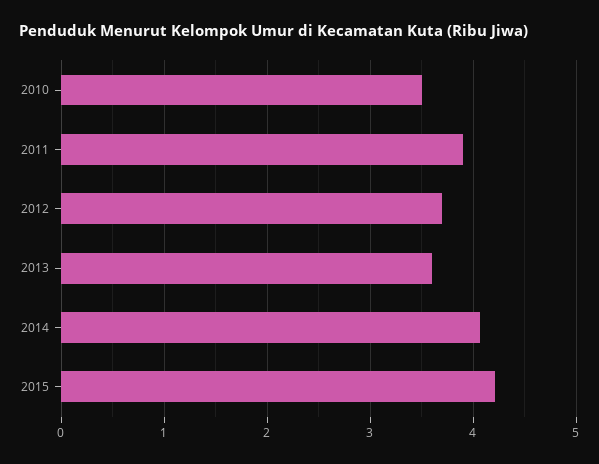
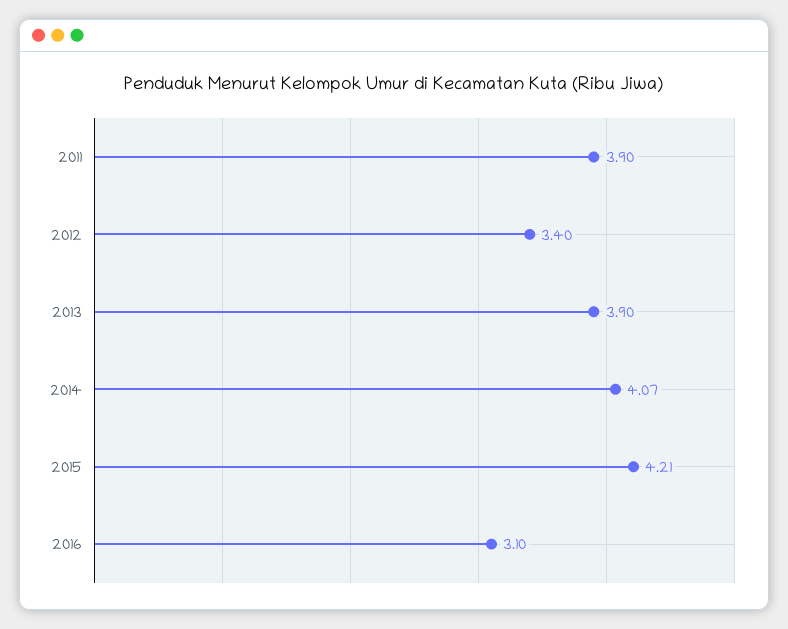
2010: 3.5 -> none
2012: 3.7 -> 3.4
2013: 3.6 -> 3.9
2016: none -> 3.1

